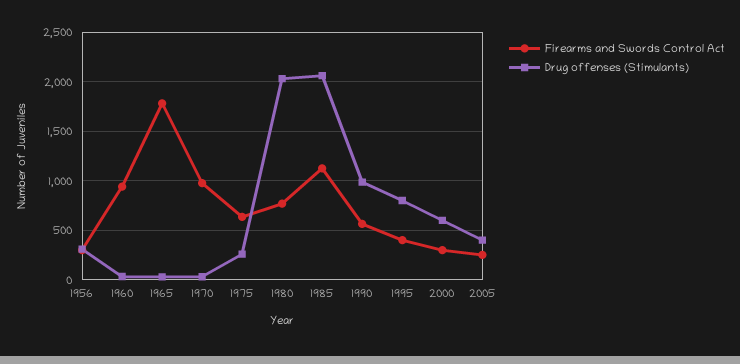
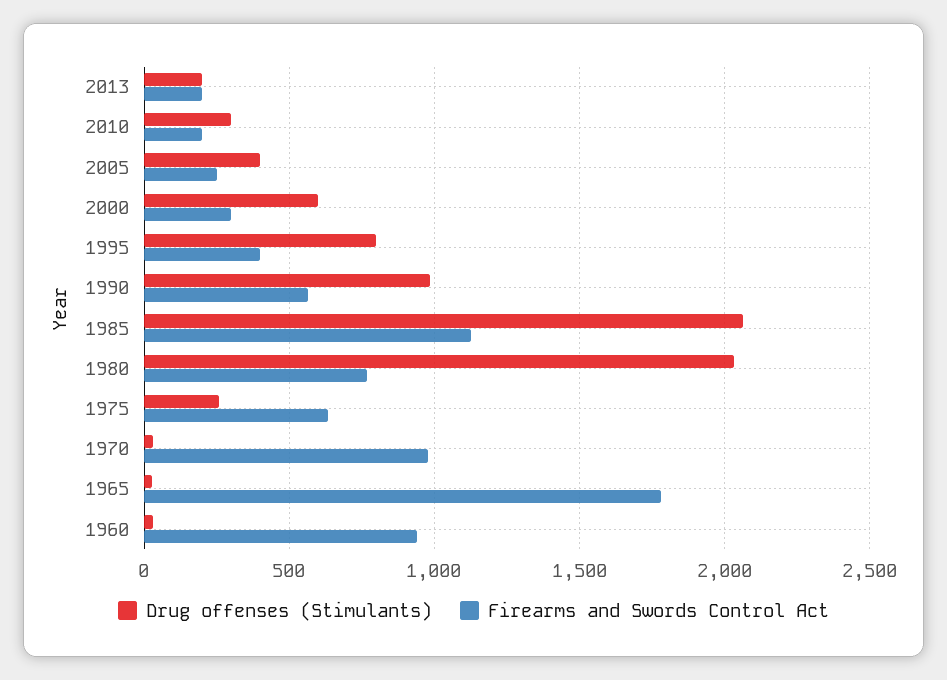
Firearms and Swords Control Act, 1956: 300 -> none
Drug offenses (Stimulants), 1956: 300 -> none
Drug offenses (Stimulants), 2013: none -> 200
Firearms and Swords Control Act, 2013: none -> 200
Drug offenses (Stimulants), 2010: none -> 300
Firearms and Swords Control Act, 2010: none -> 200

